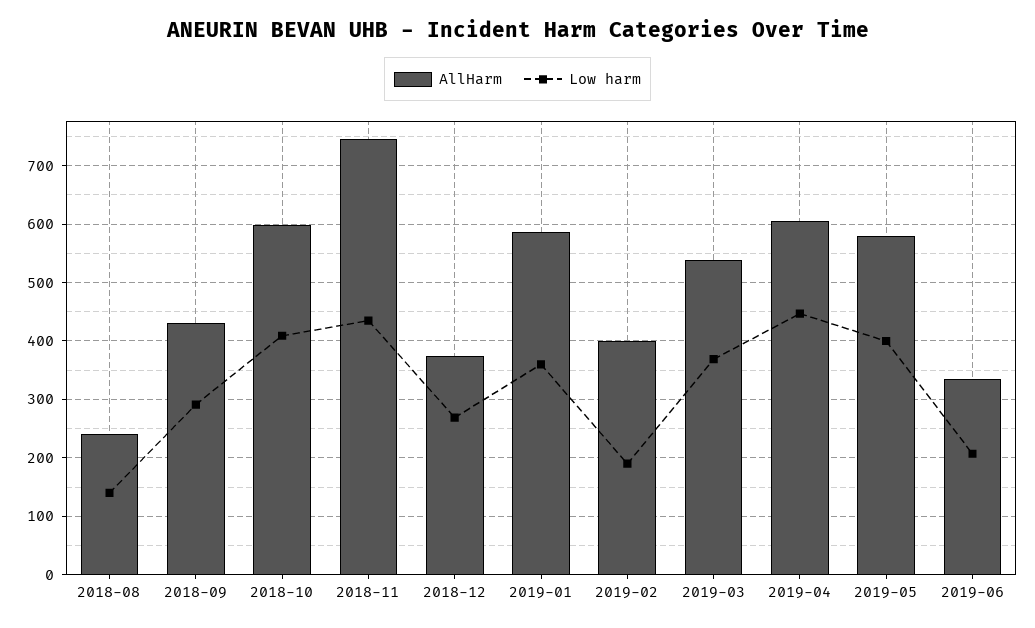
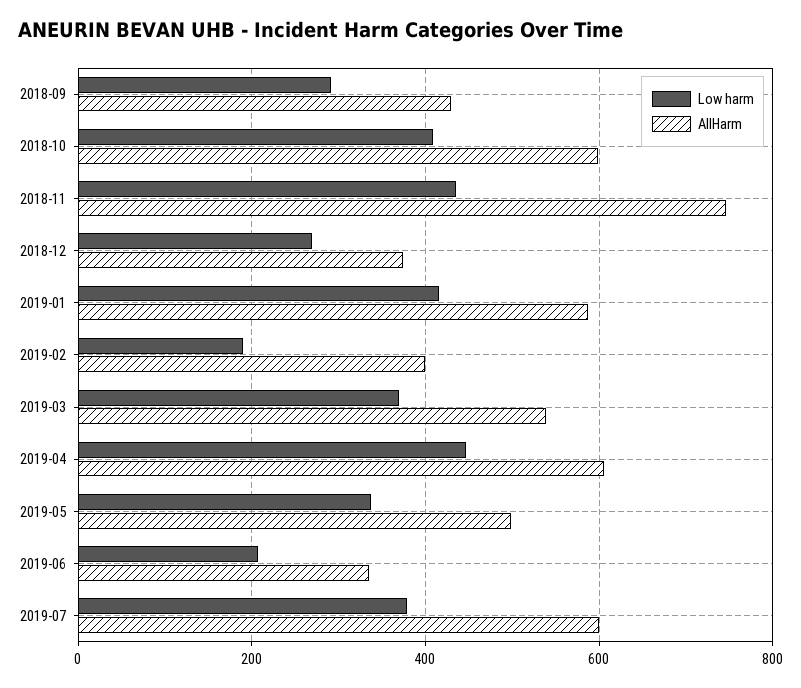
AllHarm, 2018-08: 240 -> none
Low harm, 2018-08: 140 -> none
Low harm, 2019-01: 360 -> 420
AllHarm, 2019-05: 580 -> 500
Low harm, 2019-05: 400 -> 340
Low harm, 2019-07: none -> 380
AllHarm, 2019-07: none -> 600

